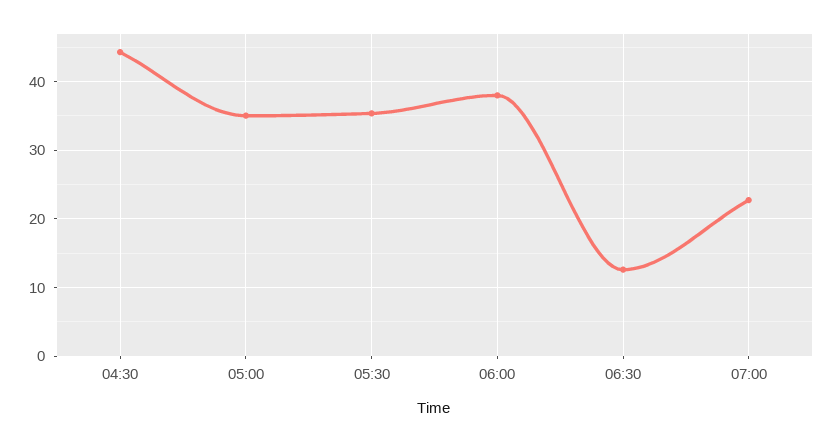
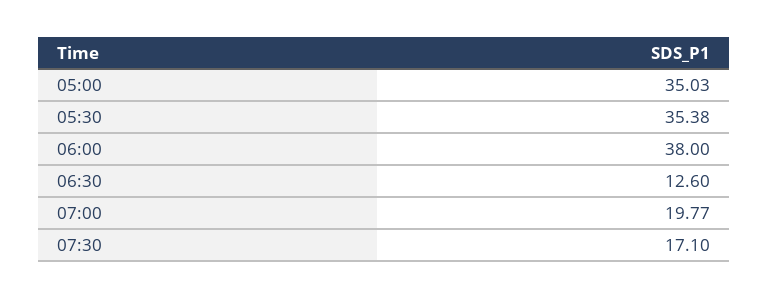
04:30: 44 -> none
07:00: 23 -> 19.77
07:30: none -> 17.1

